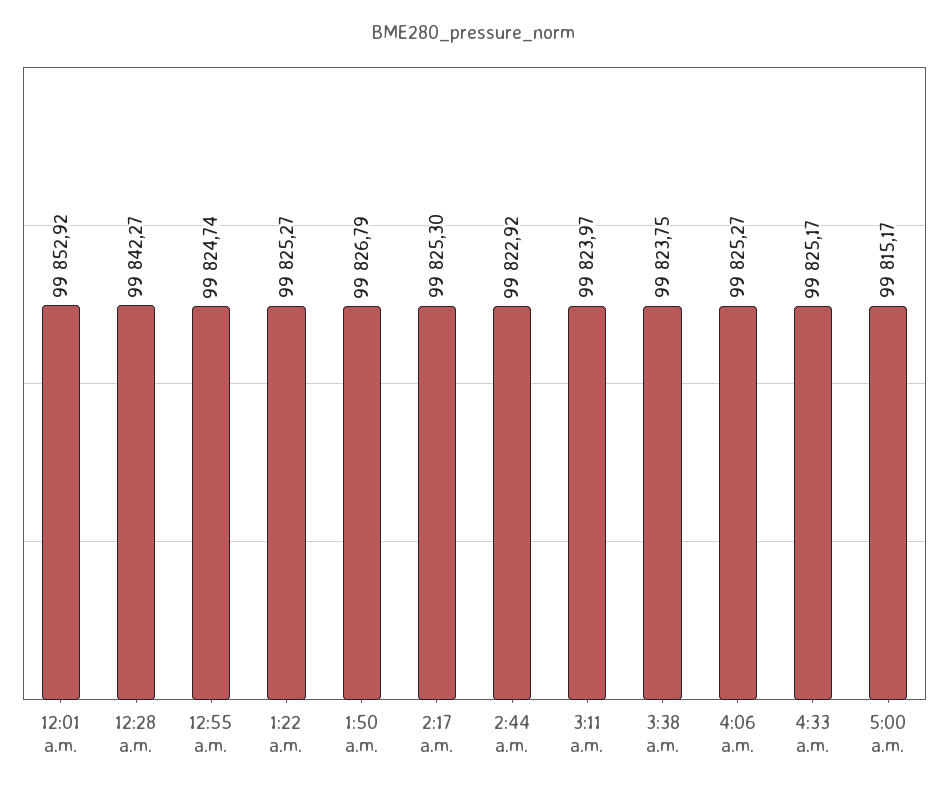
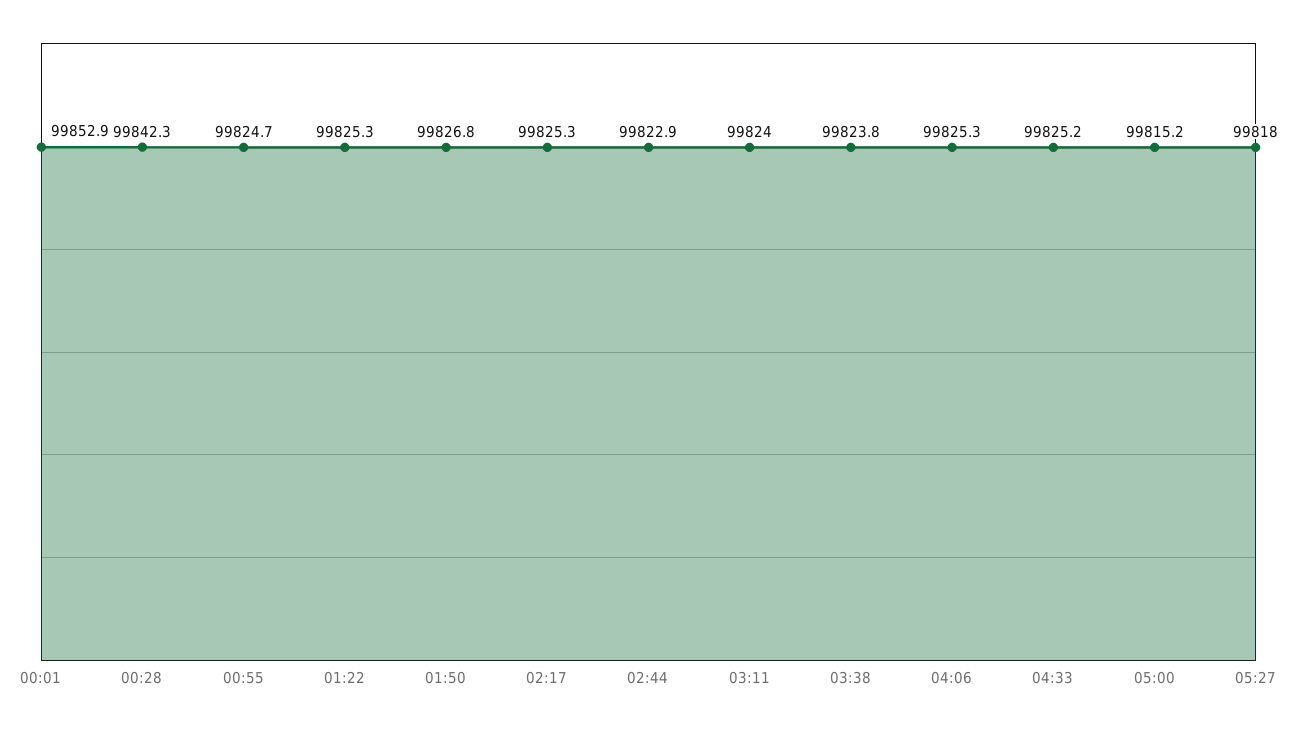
05:27: none -> 99818

